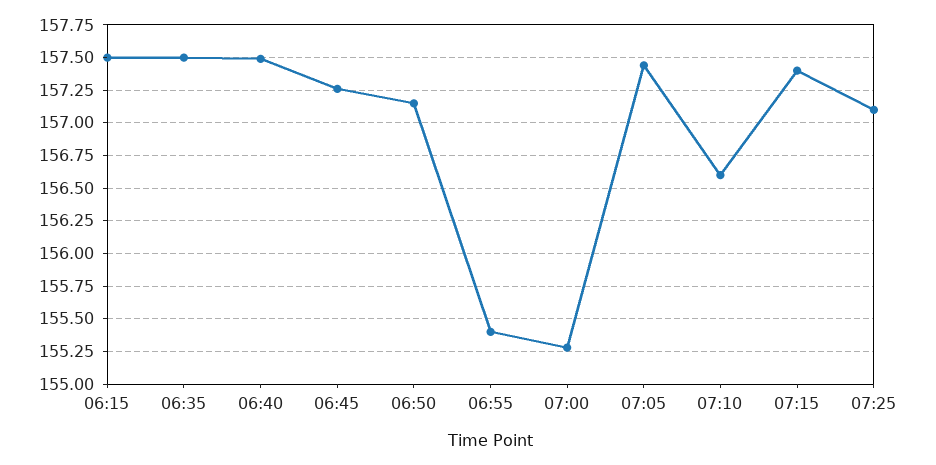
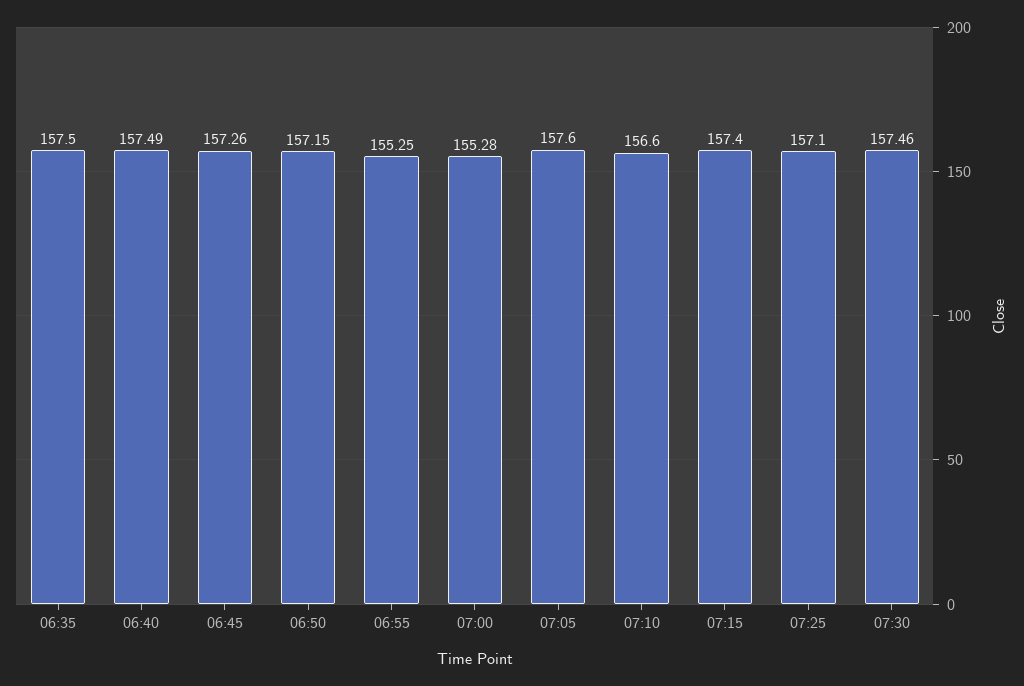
06:15: 157.5 -> none
06:55: 155.4 -> 155.25
07:05: 157.45 -> 157.6
07:30: none -> 157.46

